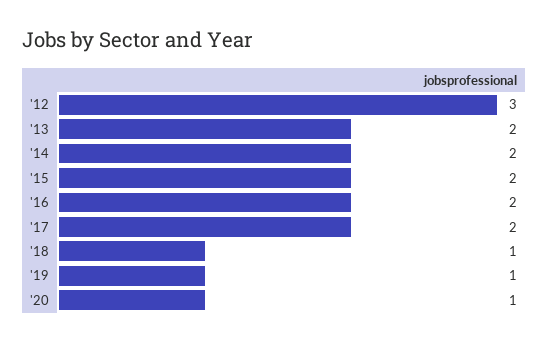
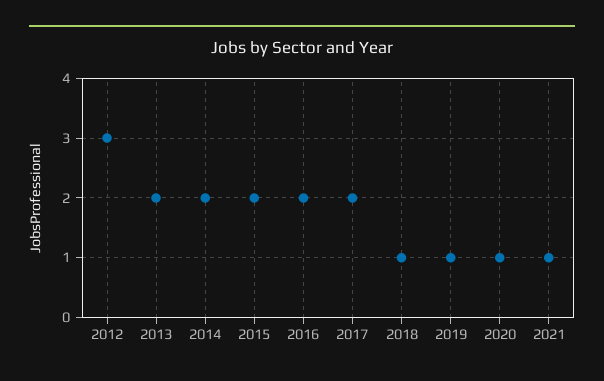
2021: none -> 1

